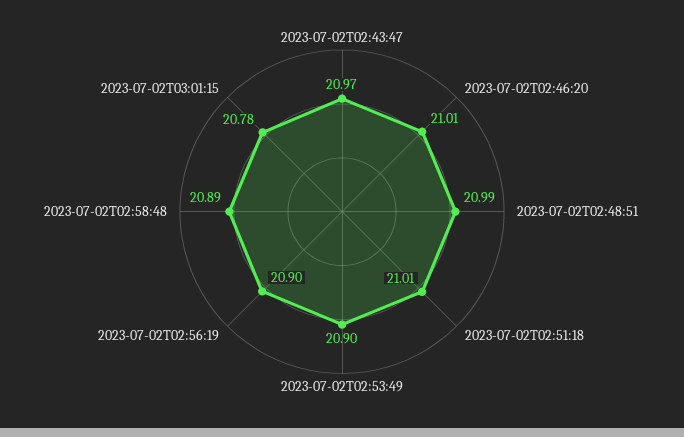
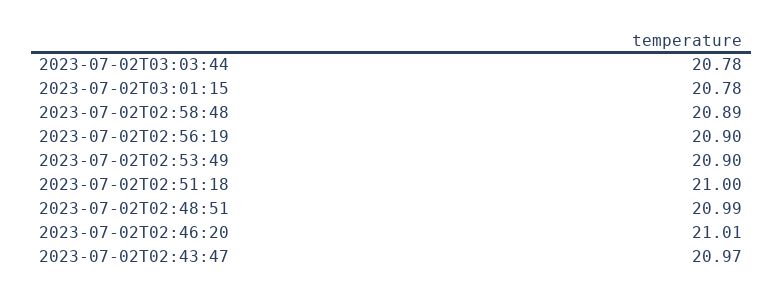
2023-07-02T02:51:18: 21.01 -> 21
2023-07-02T03:03:44: none -> 20.78

